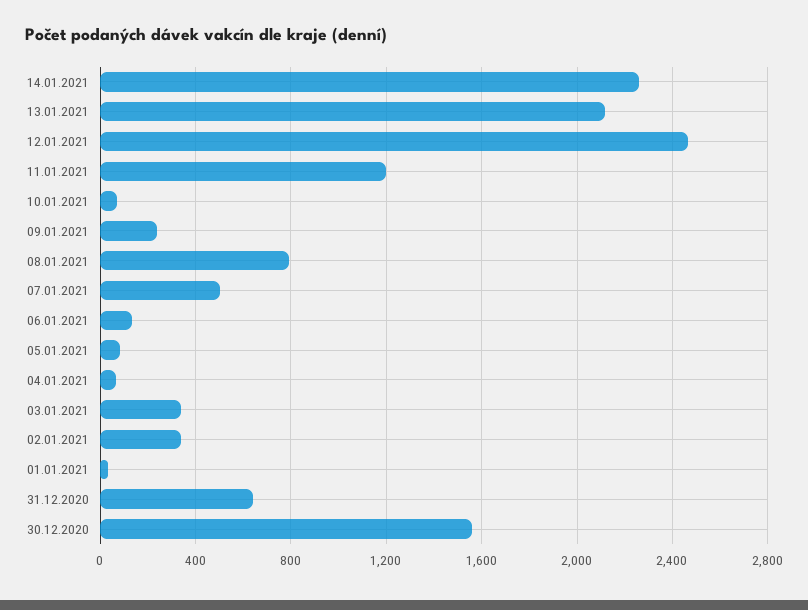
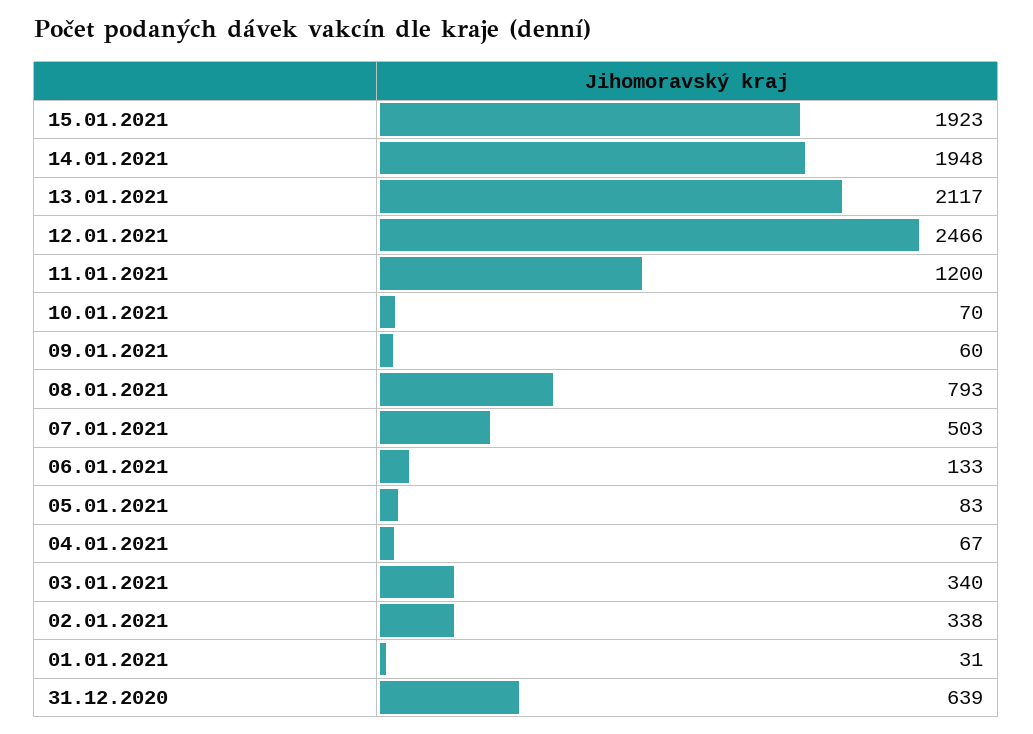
14.01.2021: 2250 -> 1948
09.01.2021: 250 -> 60
30.12.2020: 1550 -> none
15.01.2021: none -> 1923

